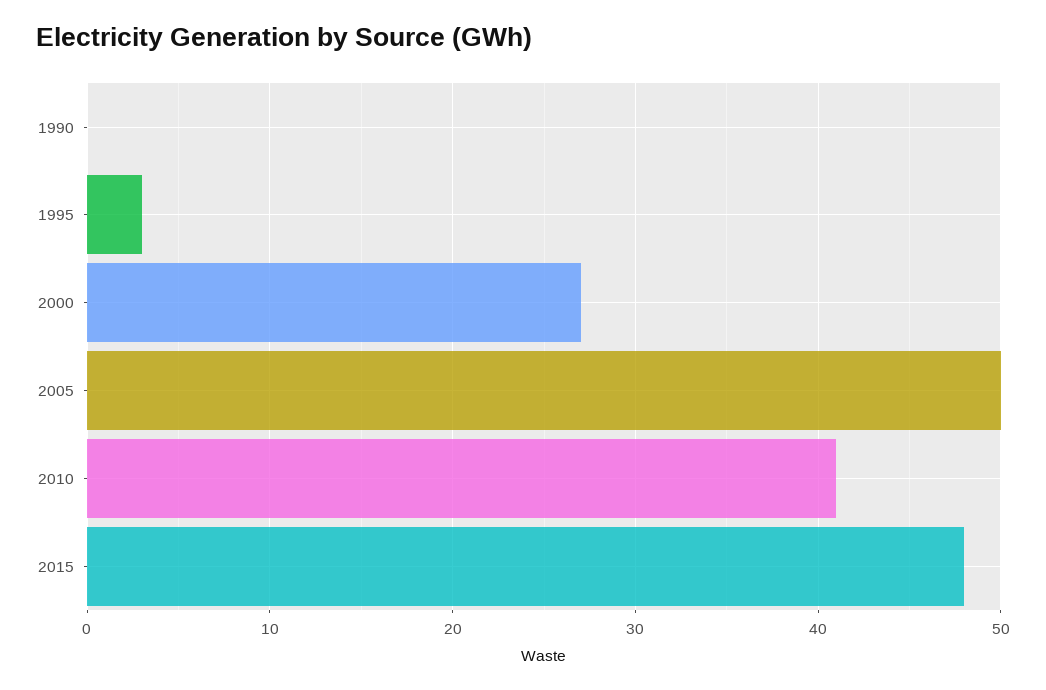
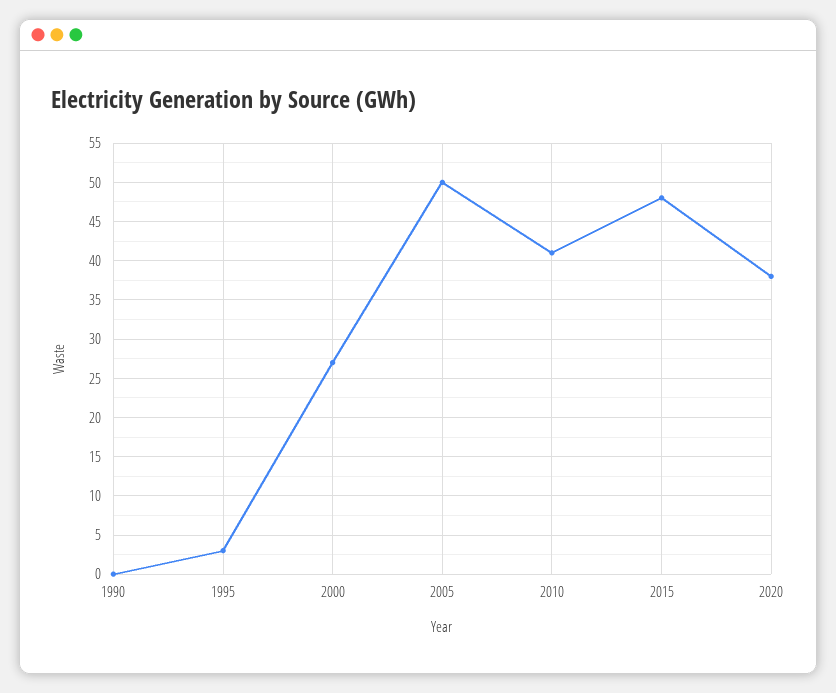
2020: none -> 38

